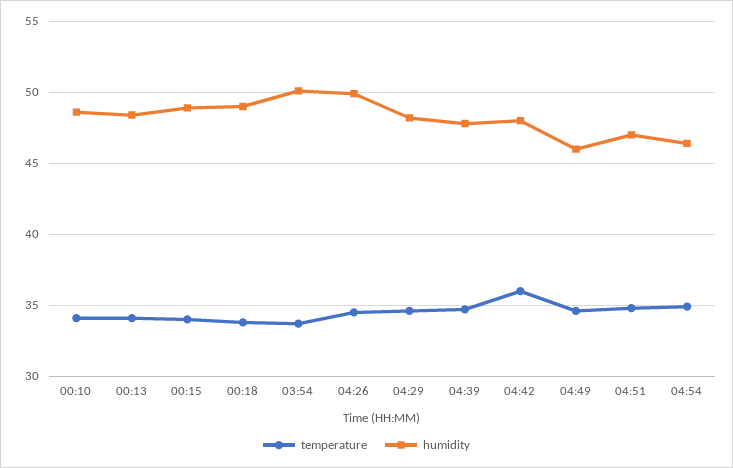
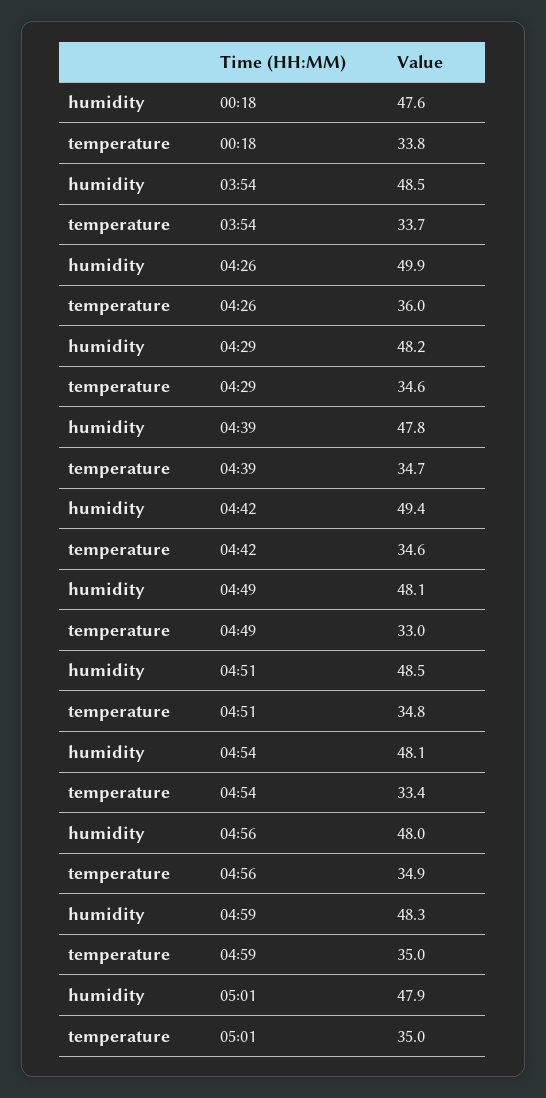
temperature, 00:10: 34 -> none
humidity, 00:10: 48.5 -> none
temperature, 00:13: 34 -> none
humidity, 00:13: 48.5 -> none
temperature, 00:15: 34 -> none
humidity, 00:15: 49 -> none
humidity, 00:18: 49 -> 47.6
humidity, 03:54: 50 -> 48.5
temperature, 04:26: 34.5 -> 36
temperature, 04:42: 36 -> 34.6
humidity, 04:42: 48 -> 49.4
temperature, 04:49: 34.5 -> 33
humidity, 04:49: 46 -> 48.1
humidity, 04:51: 47 -> 48.5
temperature, 04:54: 35 -> 33.4
humidity, 04:54: 46.5 -> 48.1
humidity, 04:56: none -> 48
temperature, 04:56: none -> 34.9
humidity, 04:59: none -> 48.3
temperature, 04:59: none -> 35
humidity, 05:01: none -> 47.9
temperature, 05:01: none -> 35

